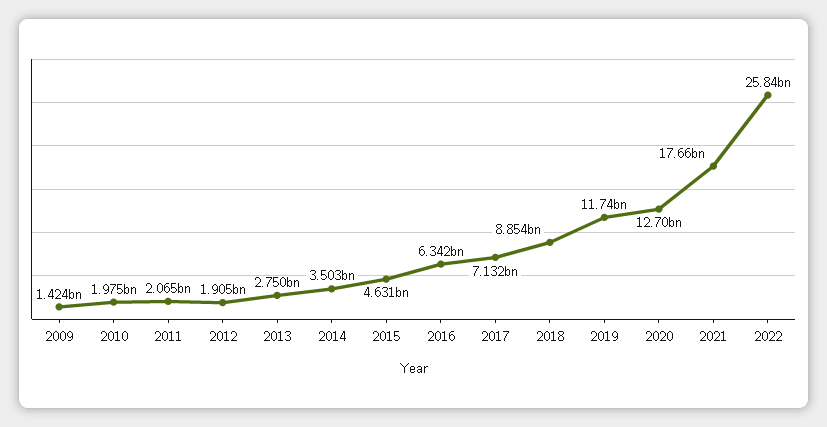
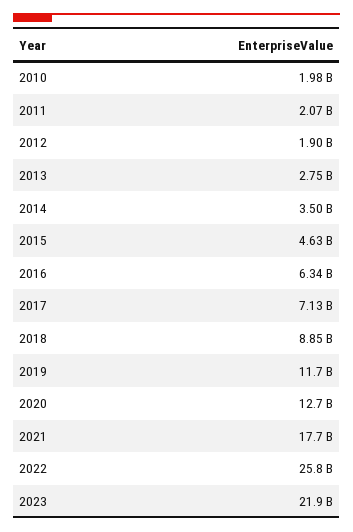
2009: 1424000000 -> none
2023: none -> 21900000000

